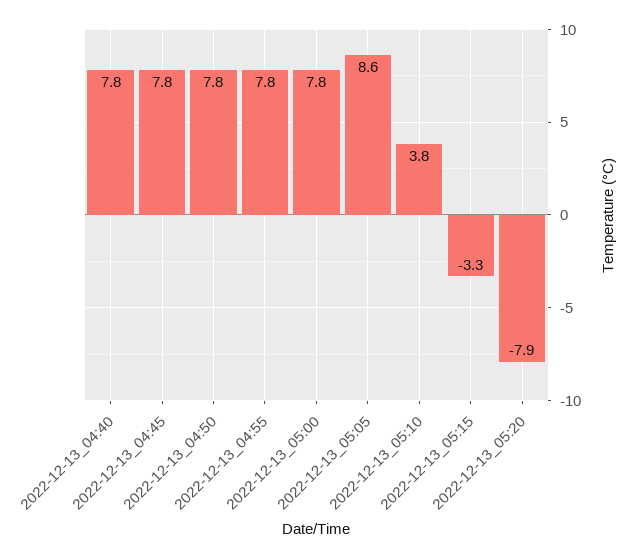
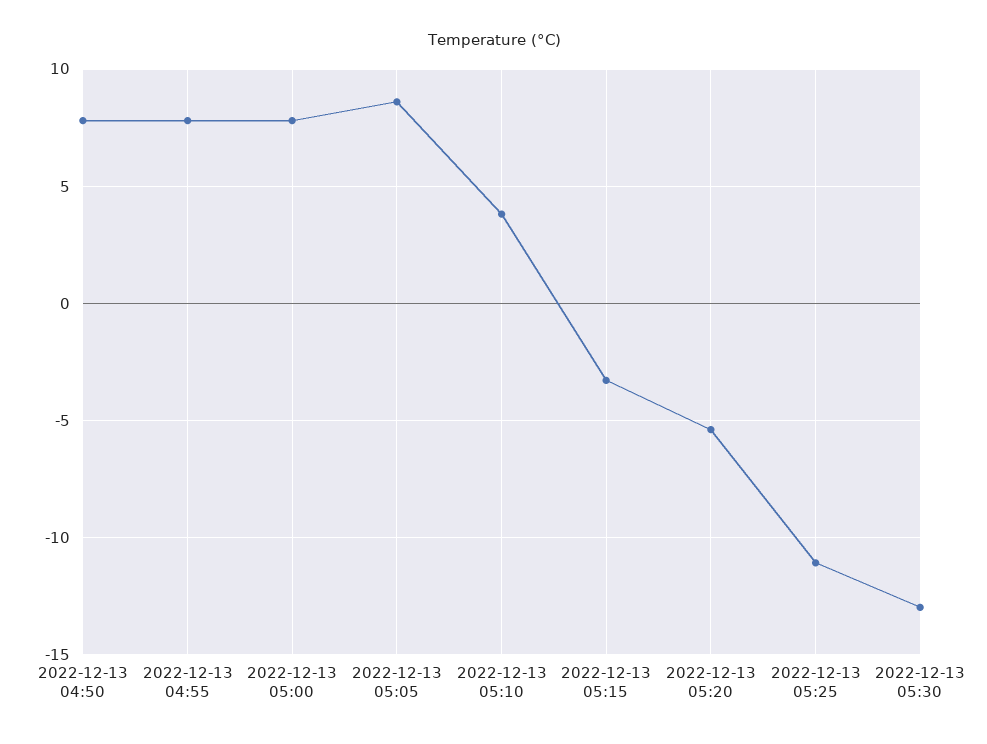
2022-12-13_04:40: 7.8 -> none
2022-12-13_04:45: 7.8 -> none
2022-12-13_05:20: -7.9 -> -5.5
2022-12-13 05:25: none -> -11
2022-12-13 05:30: none -> -13

